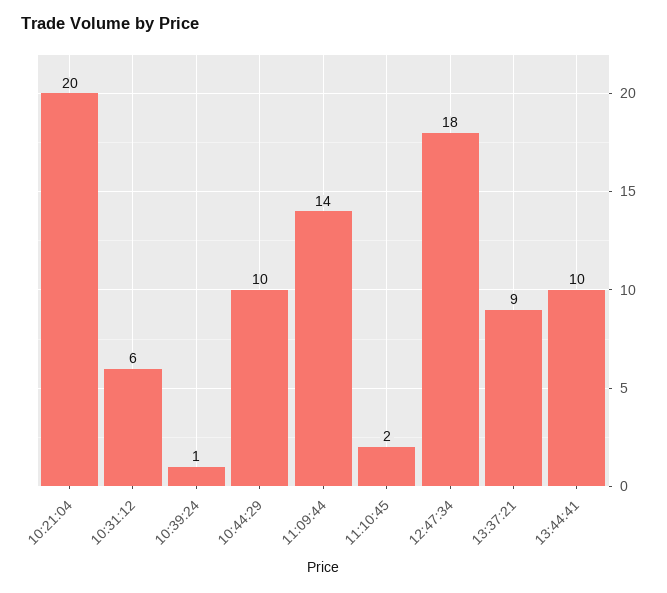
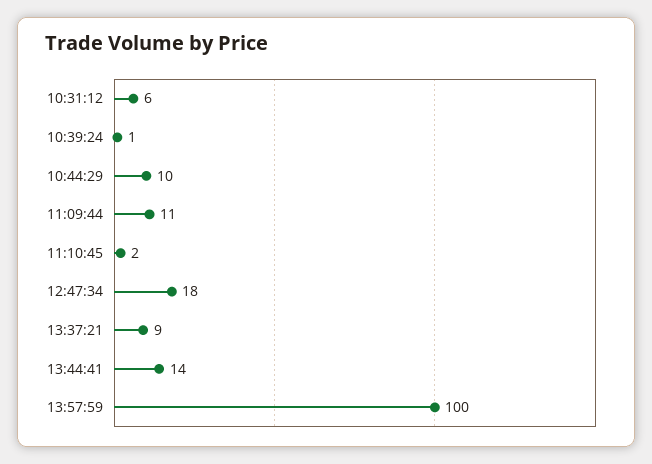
10:21:04: 20 -> none
11:09:44: 14 -> 11
13:44:41: 10 -> 14
13:57:59: none -> 100

